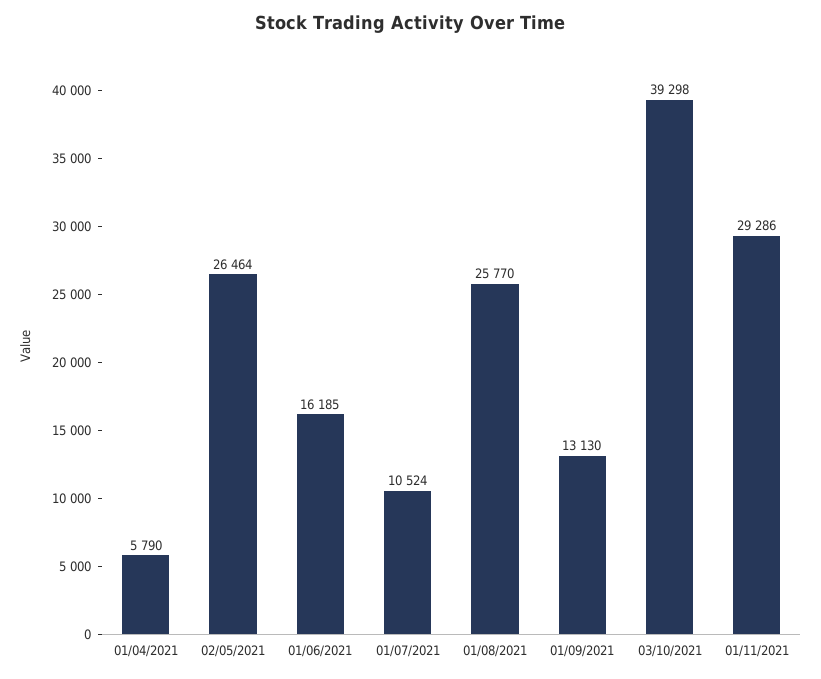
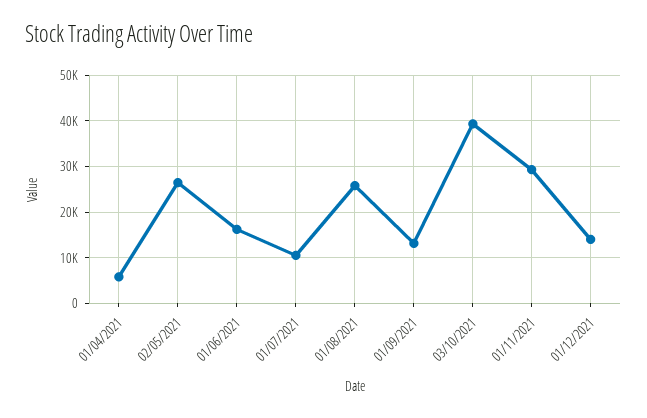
01/12/2021: none -> 14000

